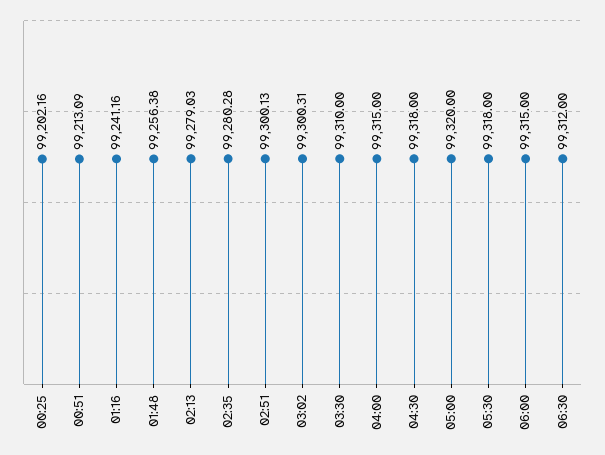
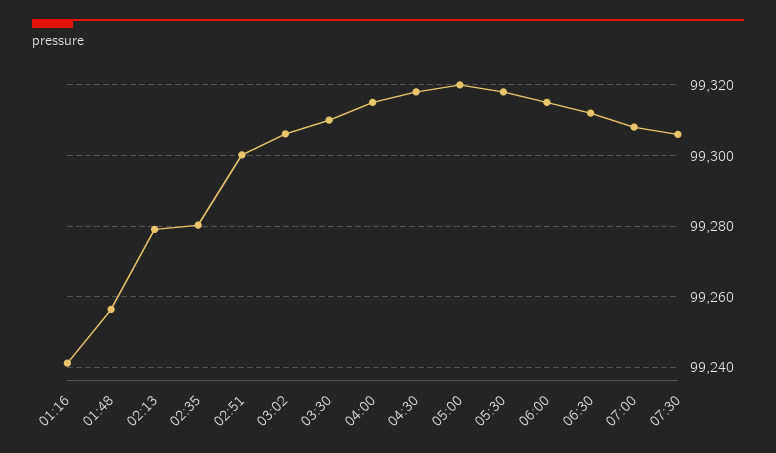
00:25: 99202.16 -> none
00:51: 99213.09 -> none
03:02: 99300.31 -> 99306
07:00: none -> 99308
07:30: none -> 99306

